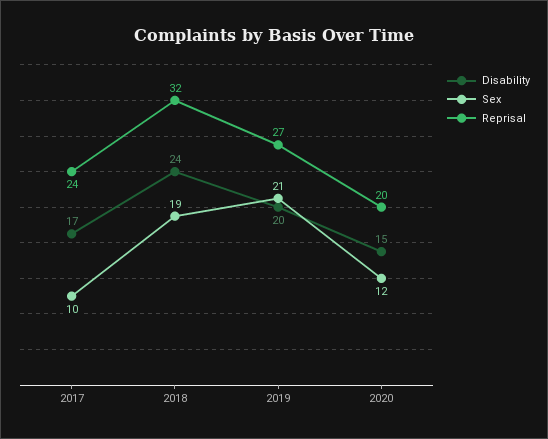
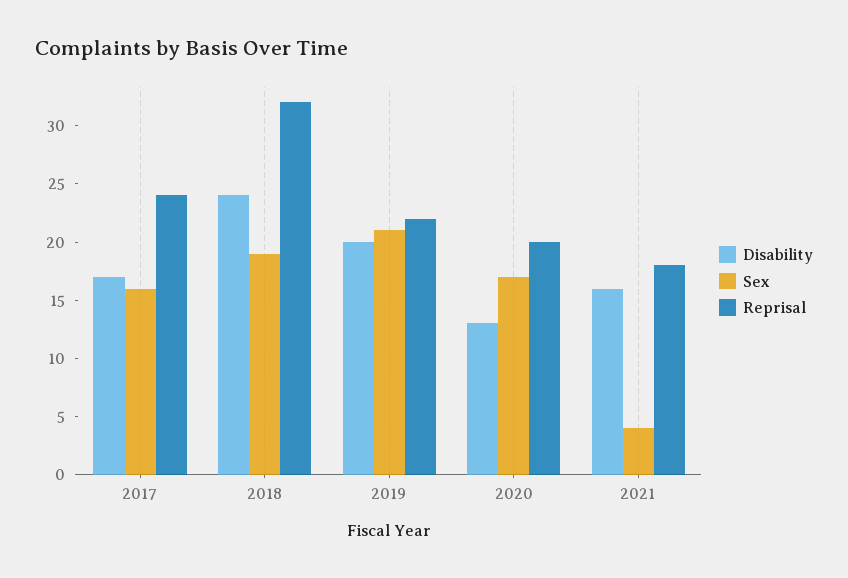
Sex, 2017: 10 -> 16
Reprisal, 2019: 27 -> 22
Disability, 2020: 15 -> 13
Sex, 2020: 12 -> 17
Disability, 2021: none -> 16
Sex, 2021: none -> 4
Reprisal, 2021: none -> 18

